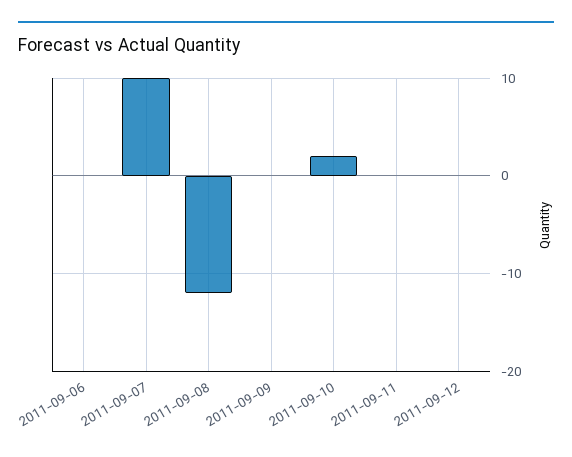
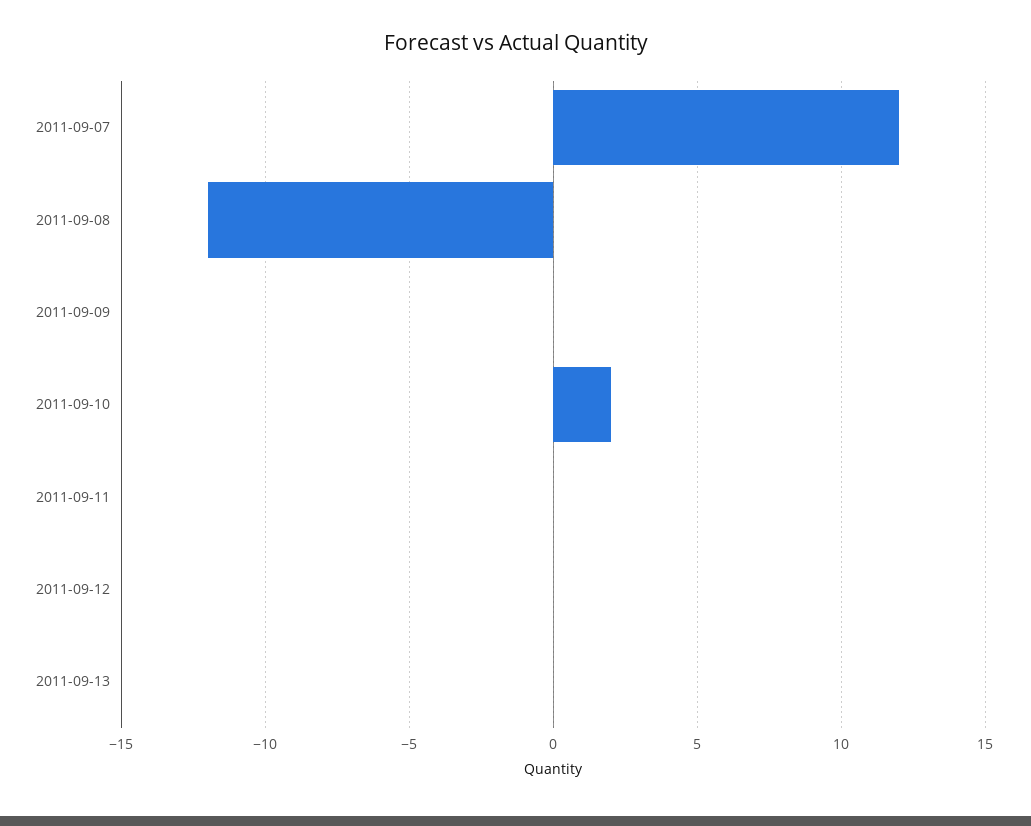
2011-09-06: 0 -> none
2011-09-07: 10 -> 12
2011-09-13: none -> 0

